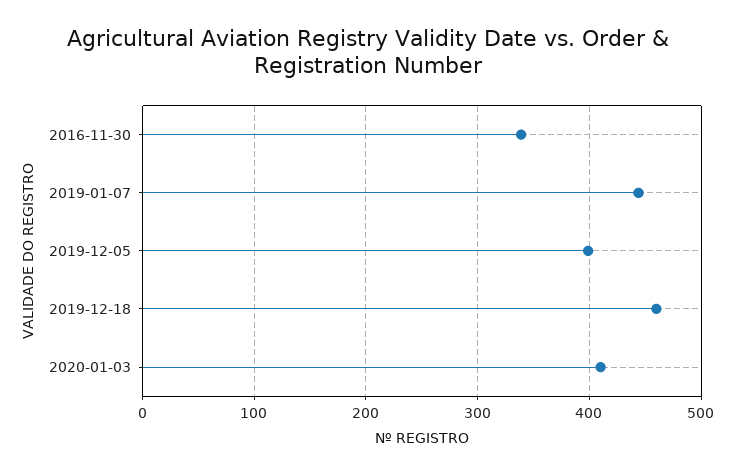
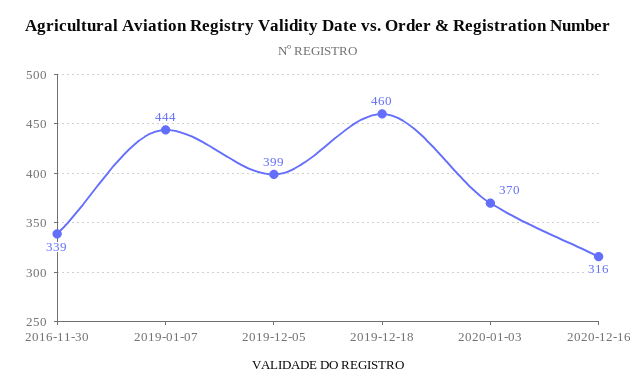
2020-01-03: 410 -> 370
2020-12-16: none -> 316

